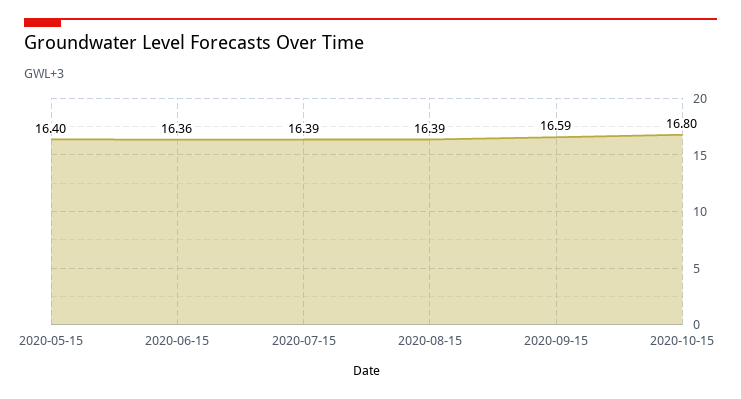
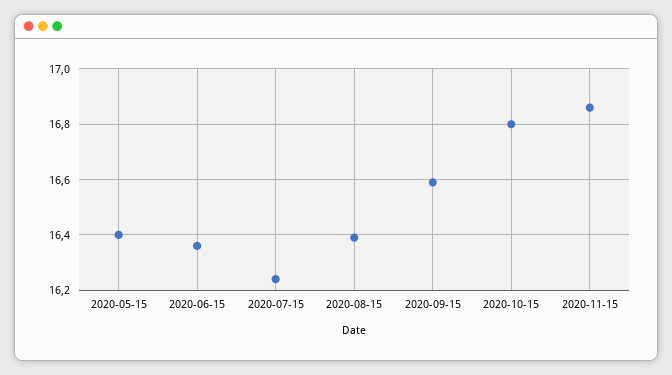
2020-07-15: 16.39 -> 16.25
2020-11-15: none -> 16.85

